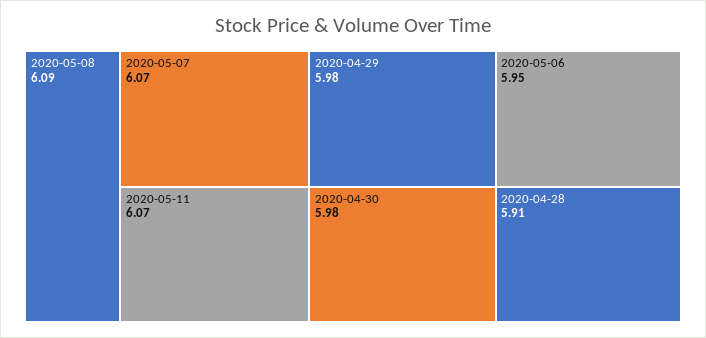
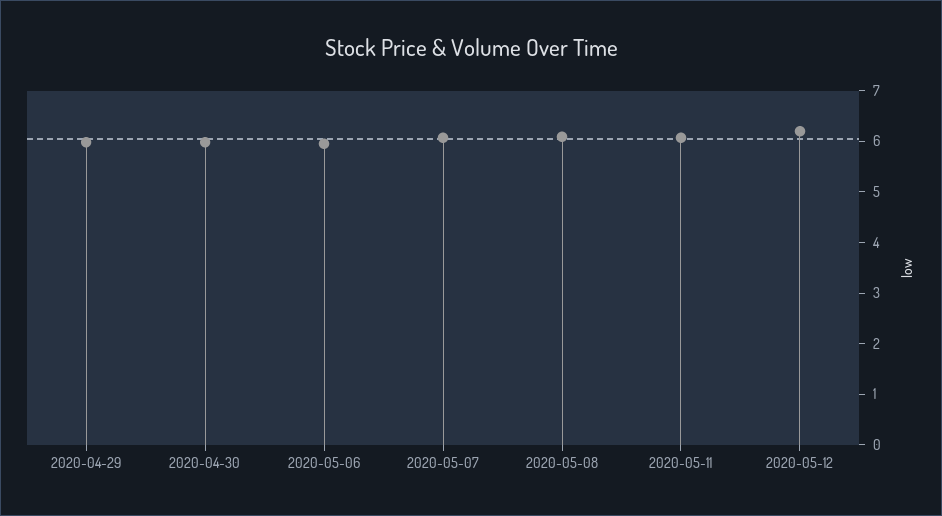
2020-04-28: 5.91 -> none
2020-05-12: none -> 6.2

